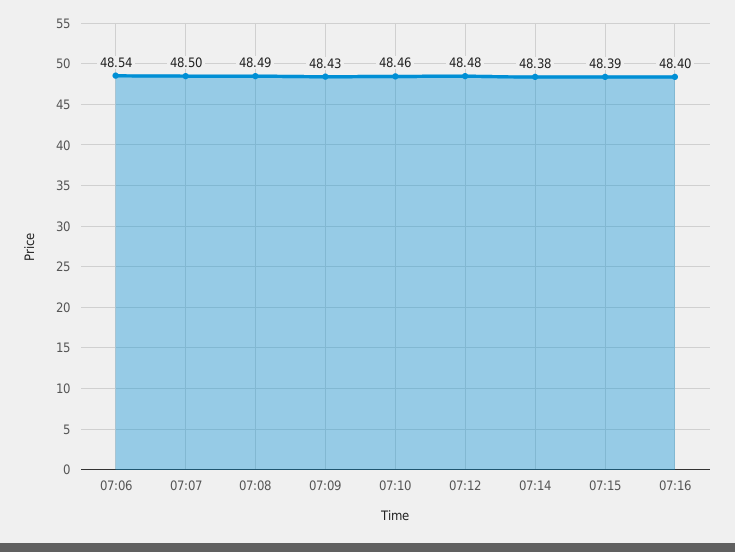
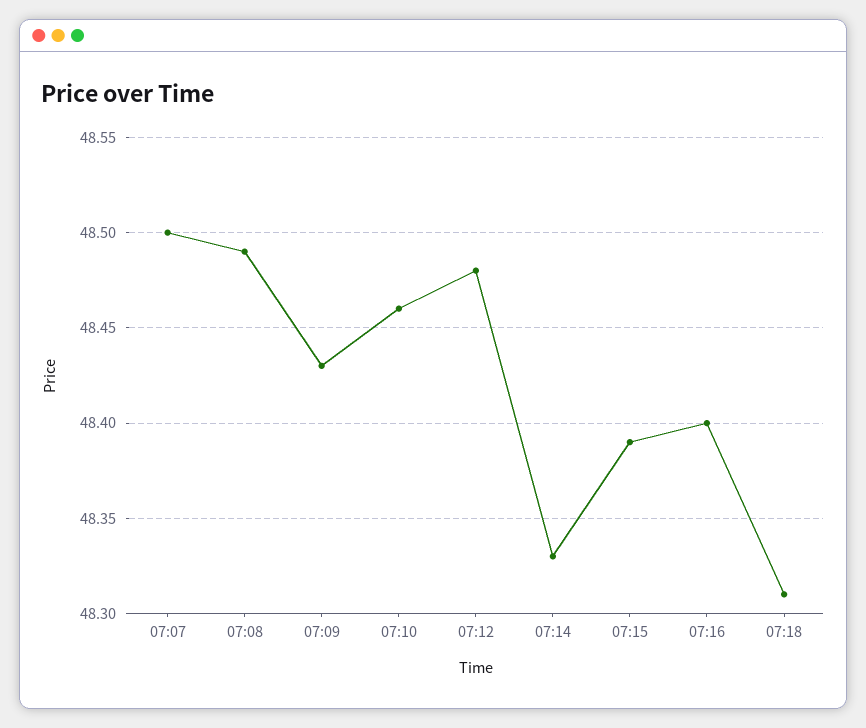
07:06: 48.54 -> none
07:14: 48.38 -> 48.33
07:18: none -> 48.31

